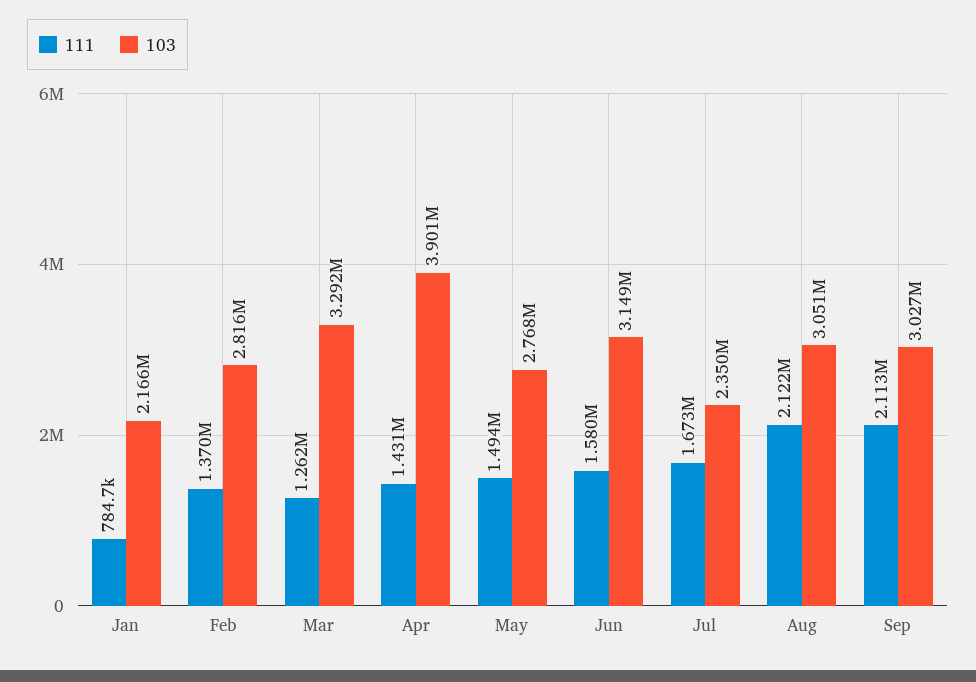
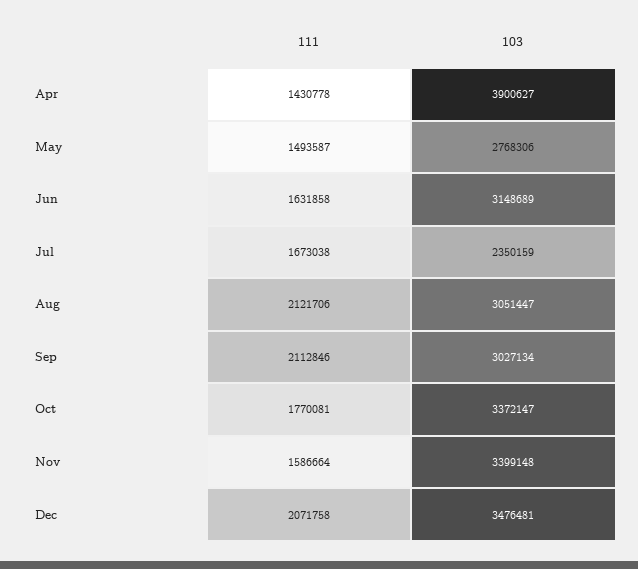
111, Jan: 784700 -> none
103, Jan: 2166000 -> none
111, Feb: 1370000 -> none
103, Feb: 2816000 -> none
111, Mar: 1262000 -> none
103, Mar: 3292000 -> none
111, Jun: 1580000 -> 1631858
111, Oct: none -> 1770081
103, Oct: none -> 3372147
111, Nov: none -> 1586664
103, Nov: none -> 3399148
111, Dec: none -> 2071758
103, Dec: none -> 3476481

